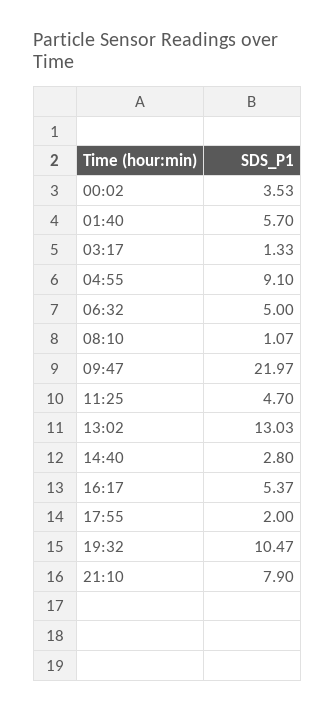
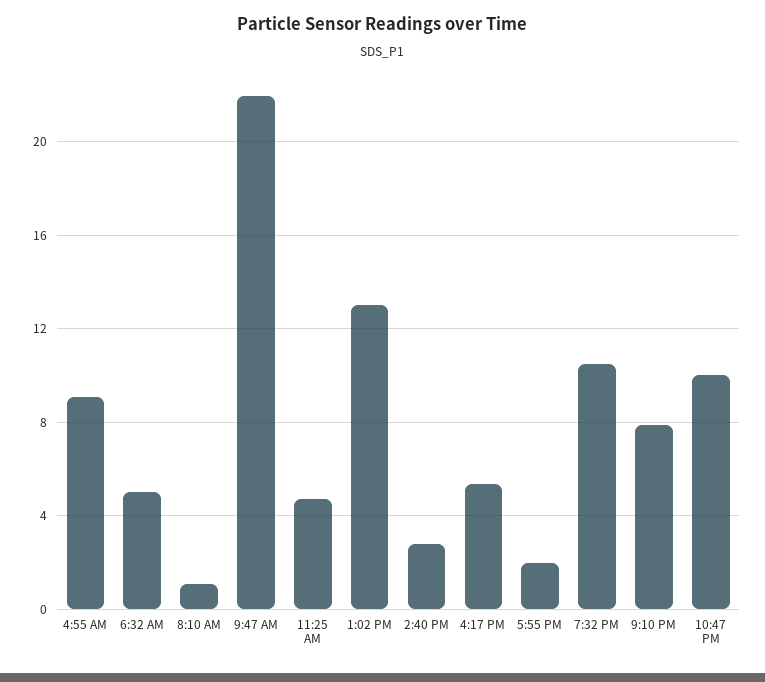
00:02: 3.53 -> none
01:40: 5.7 -> none
03:17: 1.33 -> none
10:47 PM: none -> 10

